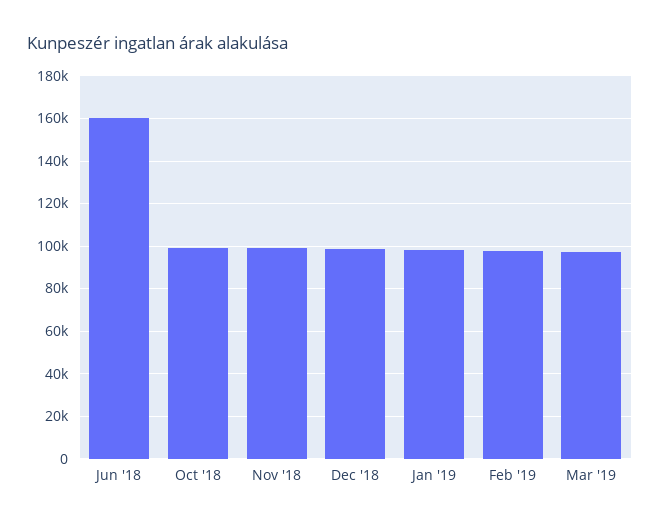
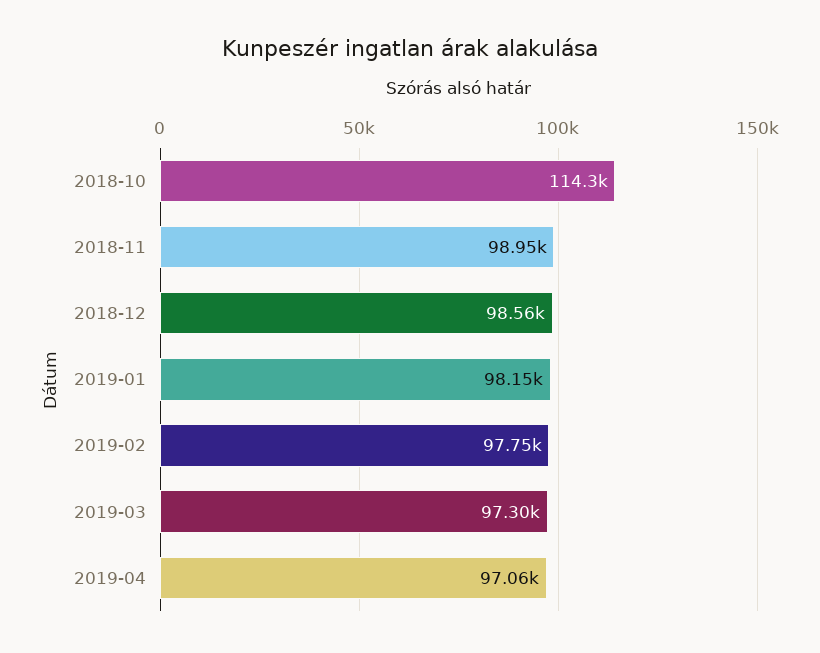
Jun '18: 160000 -> none
Oct '18: 100000 -> 114300
2019-04: none -> 97060

